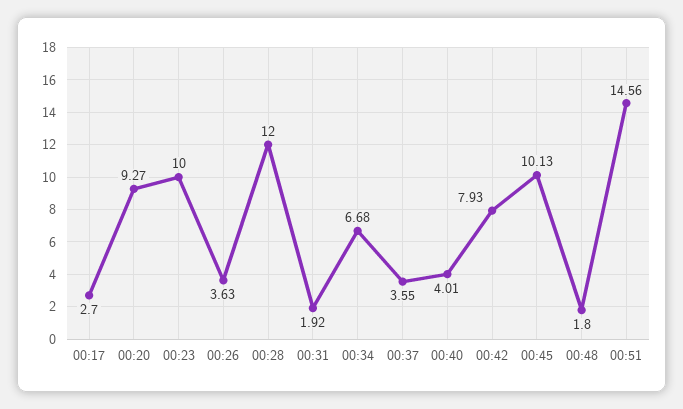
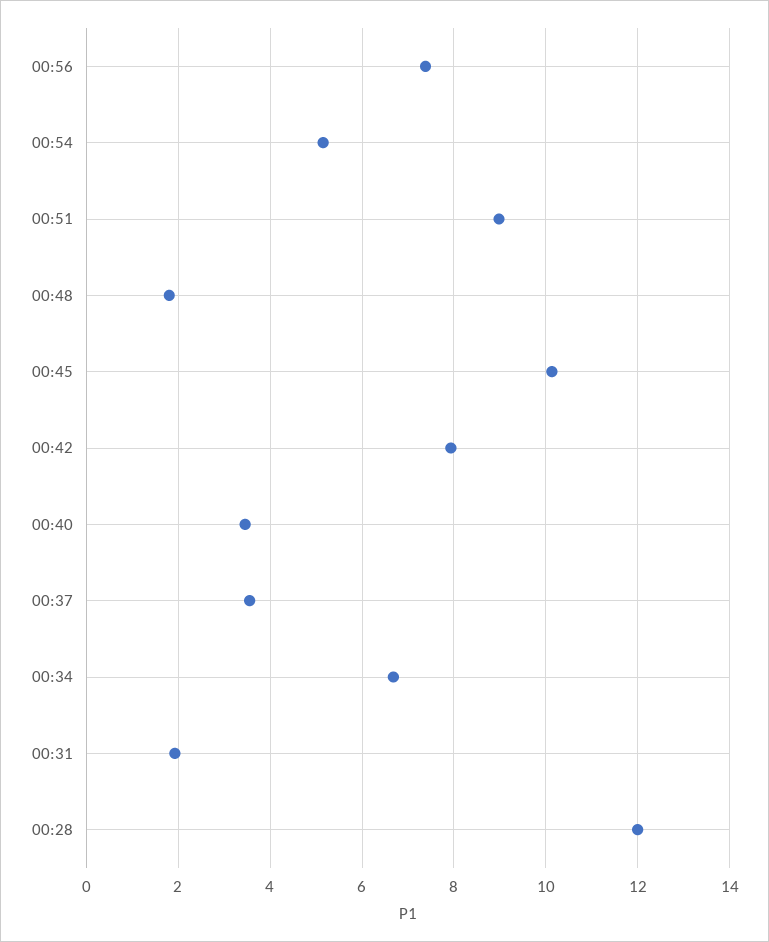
00:17: 2.7 -> none
00:20: 9.27 -> none
00:23: 10 -> none
00:26: 3.63 -> none
00:40: 4.01 -> 3.4
00:51: 14.56 -> 9
00:56: none -> 7.4
00:54: none -> 5.2

